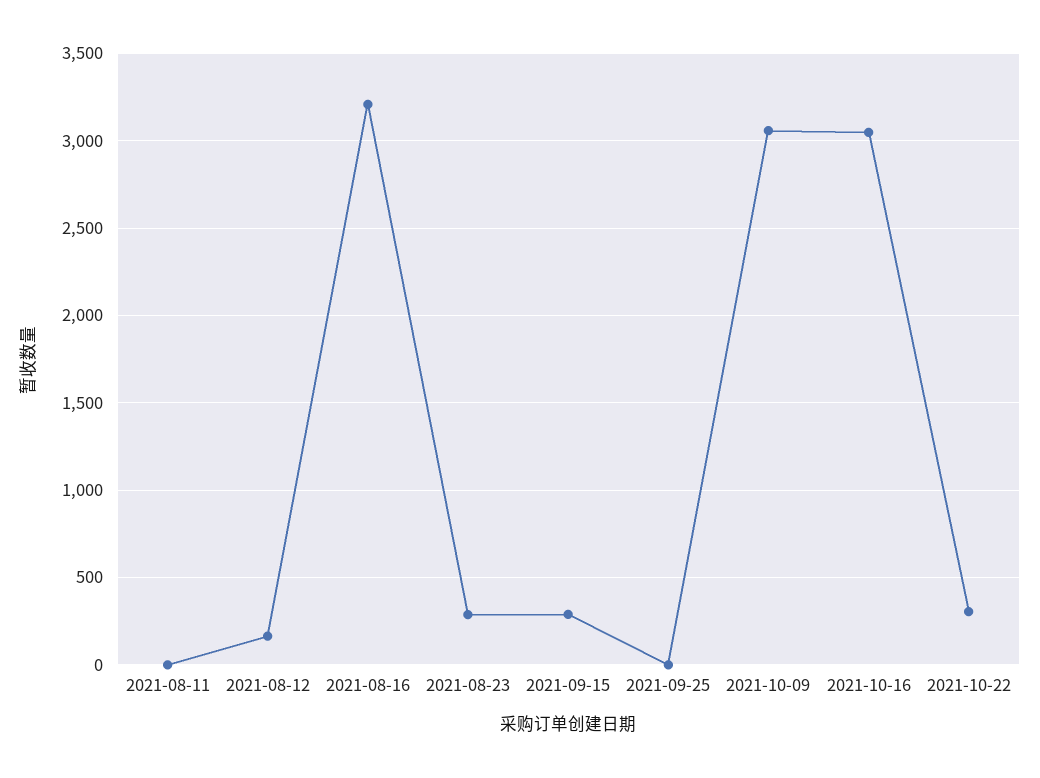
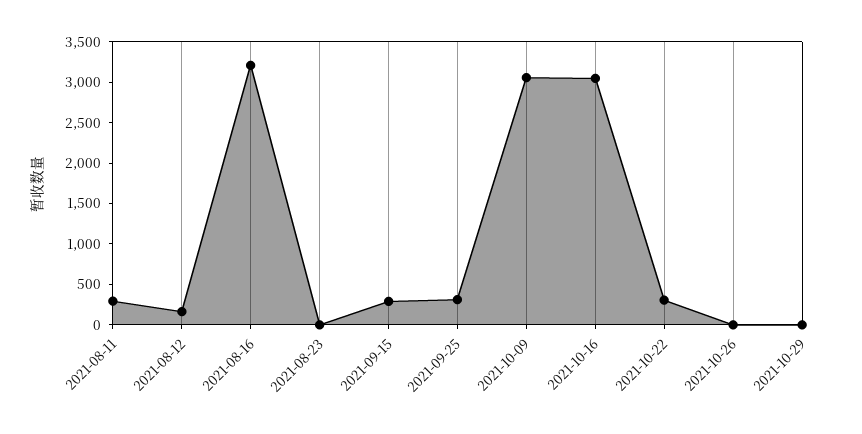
2021-08-11: 0 -> 300
2021-08-23: 300 -> 0
2021-09-25: 0 -> 300
2021-10-26: none -> 0
2021-10-29: none -> 0

